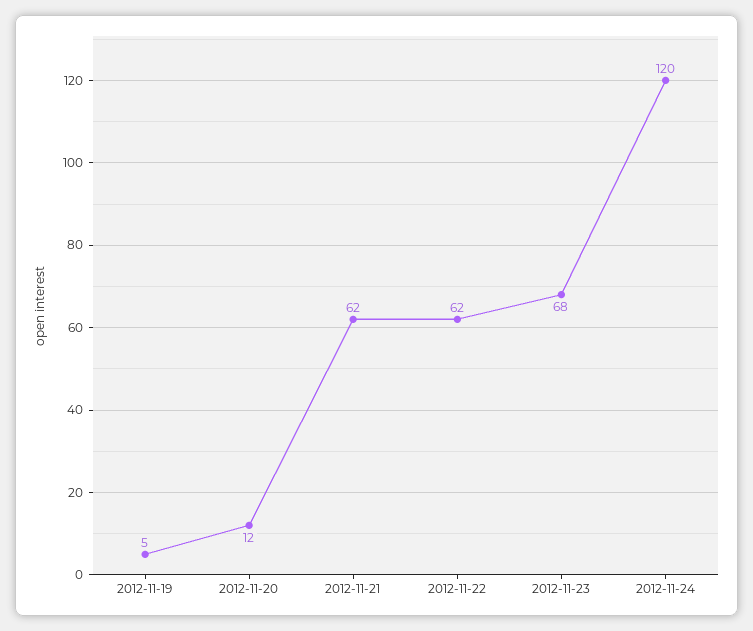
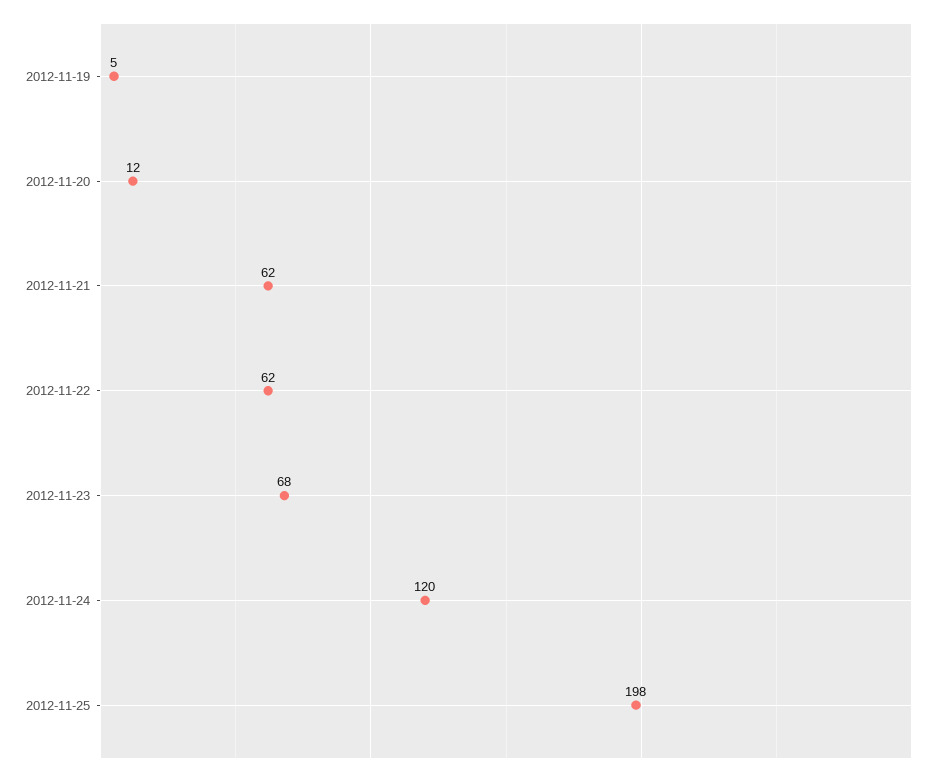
2012-11-25: none -> 198

